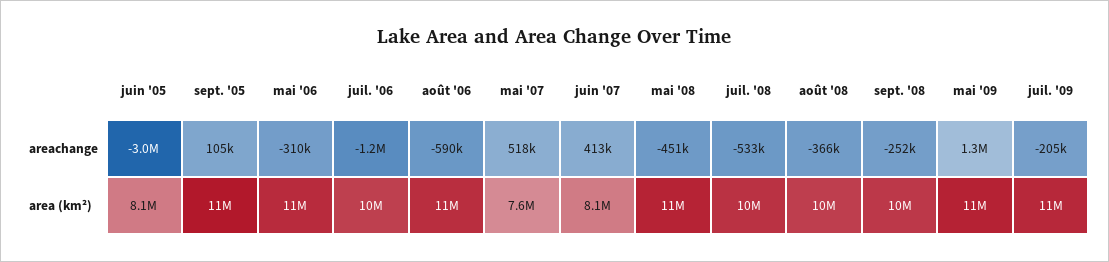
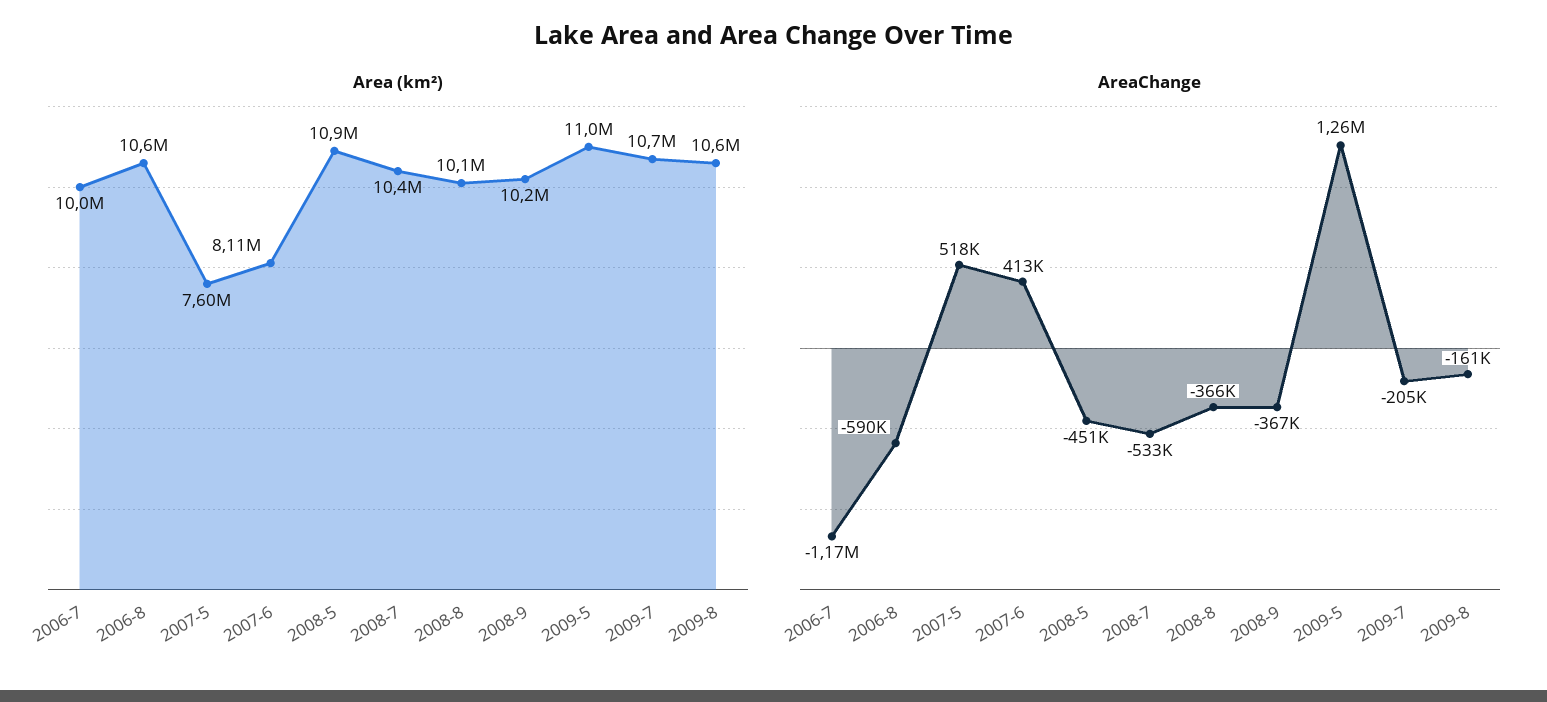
areachange, juin '05: -3000000 -> none
areachange, sept. '05: 105000 -> none
areachange, mai '06: -310000 -> none
areachange, sept. '08: -252000 -> -367000
area (km²), juin '05: 8100000 -> none
area (km²), sept. '05: 11000000 -> none
area (km²), mai '06: 11000000 -> none
area (km²), 2009-8: none -> 10600000
areachange, 2009-8: none -> -161000

